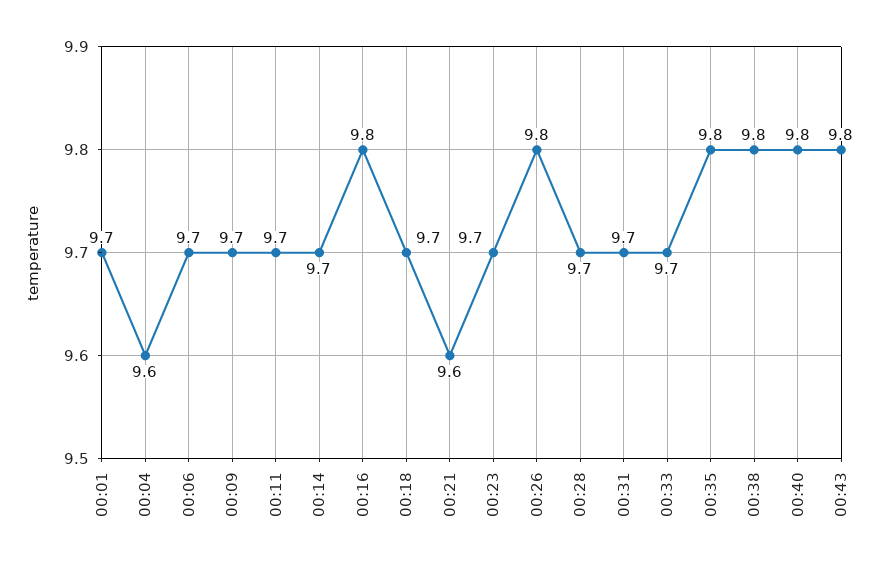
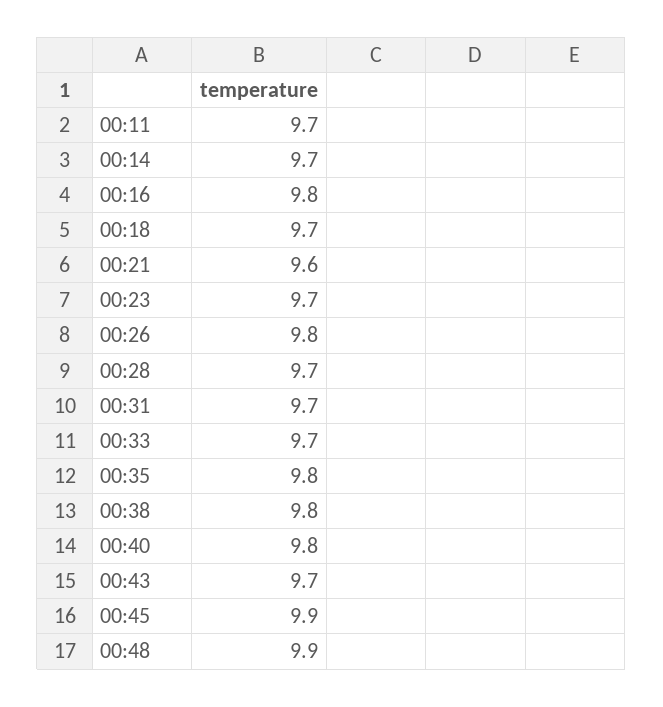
00:01: 9.7 -> none
00:04: 9.6 -> none
00:06: 9.7 -> none
00:09: 9.7 -> none
00:43: 9.8 -> 9.7
00:45: none -> 9.9
00:48: none -> 9.9

